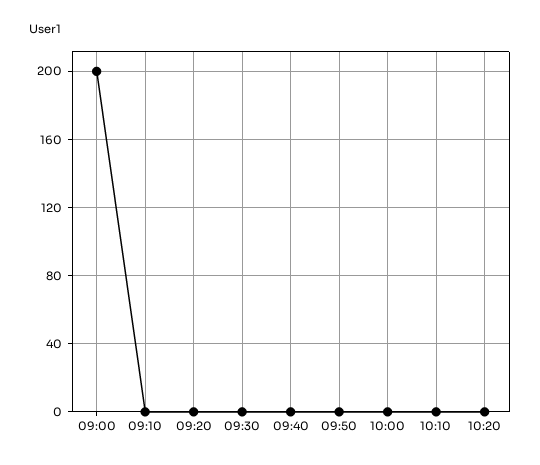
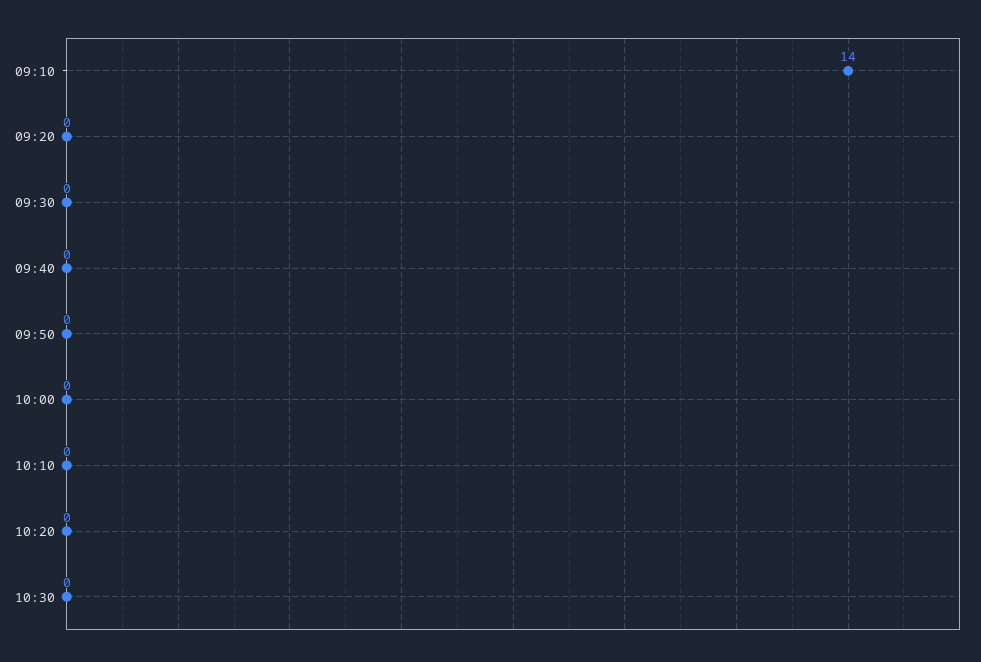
09:00: 200 -> none
09:10: 0 -> 14
10:30: none -> 0

